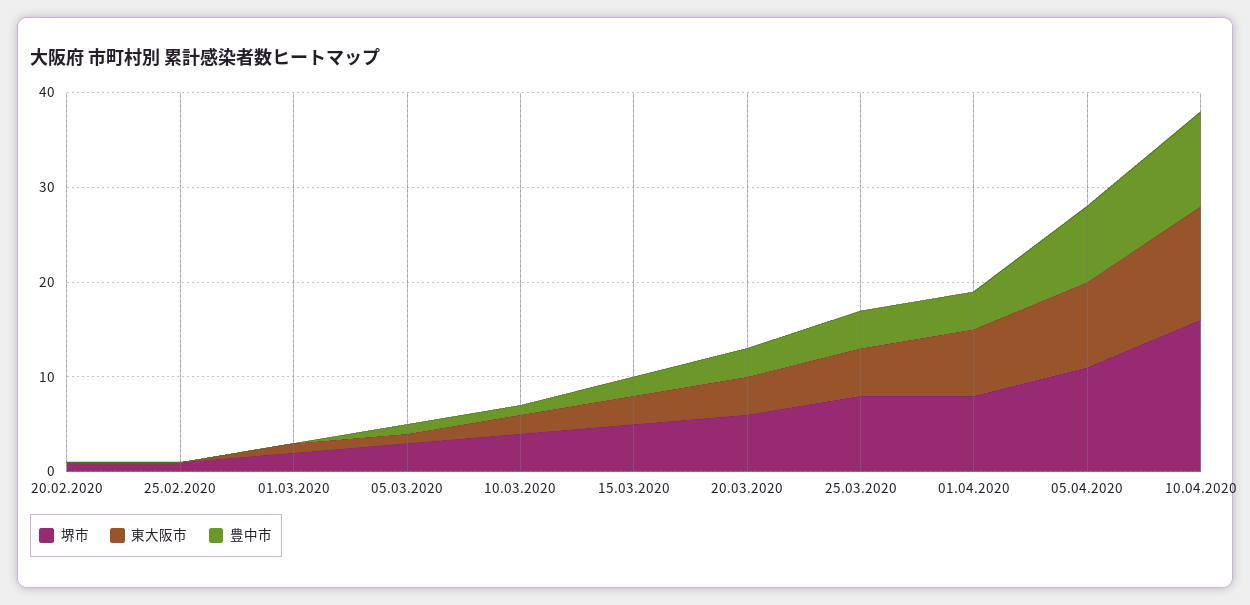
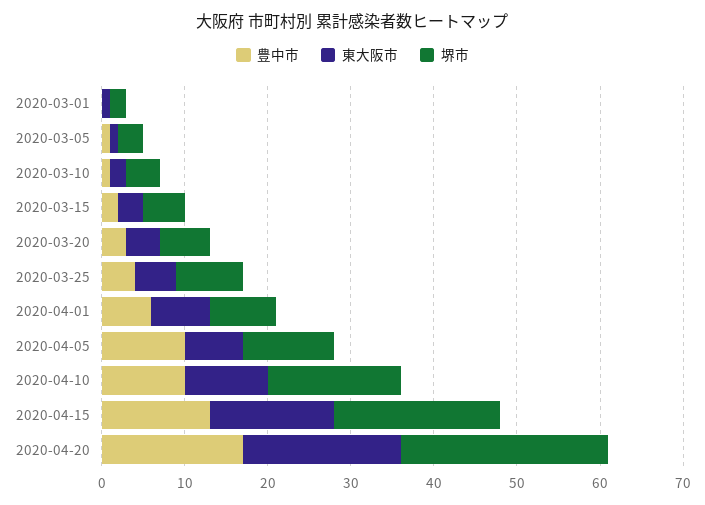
堺市, 20.02.2020: 1 -> none
東大阪市, 20.02.2020: 0 -> none
豊中市, 20.02.2020: 0 -> none
堺市, 25.02.2020: 1 -> none
東大阪市, 25.02.2020: 0 -> none
豊中市, 25.02.2020: 0 -> none
豊中市, 01.04.2020: 4 -> 6
東大阪市, 05.04.2020: 9 -> 7
豊中市, 05.04.2020: 8 -> 10
東大阪市, 10.04.2020: 12 -> 10
豊中市, 2020-04-15: none -> 13
東大阪市, 2020-04-15: none -> 15
堺市, 2020-04-15: none -> 20
豊中市, 2020-04-20: none -> 17
東大阪市, 2020-04-20: none -> 19
堺市, 2020-04-20: none -> 25

